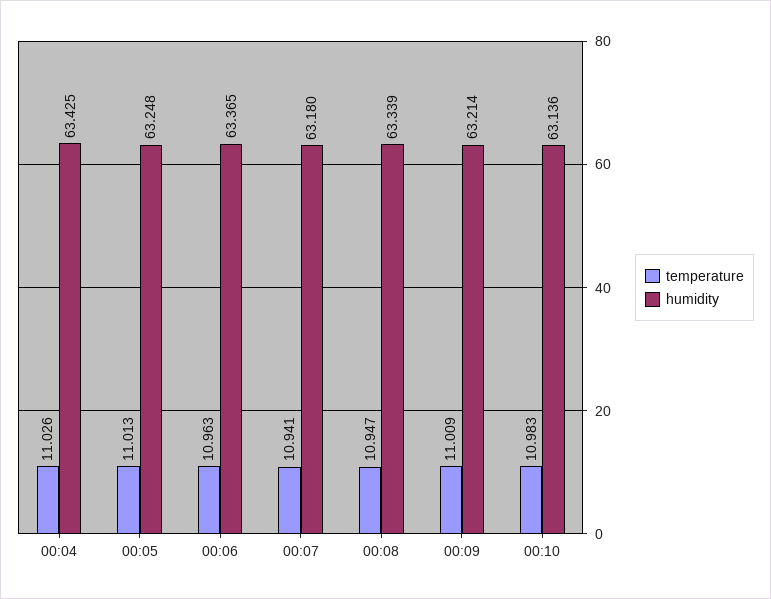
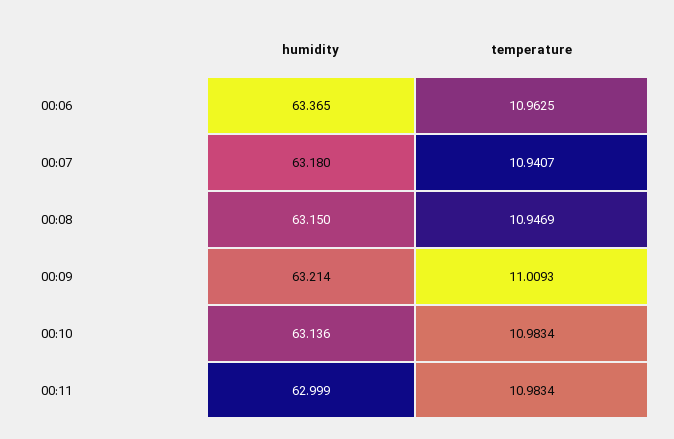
temperature, 00:04: 11.026 -> none
humidity, 00:04: 63.425 -> none
temperature, 00:05: 11.013 -> none
humidity, 00:05: 63.248 -> none
humidity, 00:08: 63.339 -> 63.15
humidity, 00:11: none -> 62.999
temperature, 00:11: none -> 10.9834

